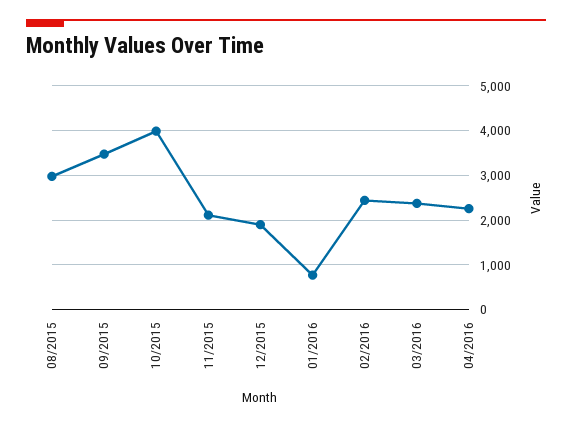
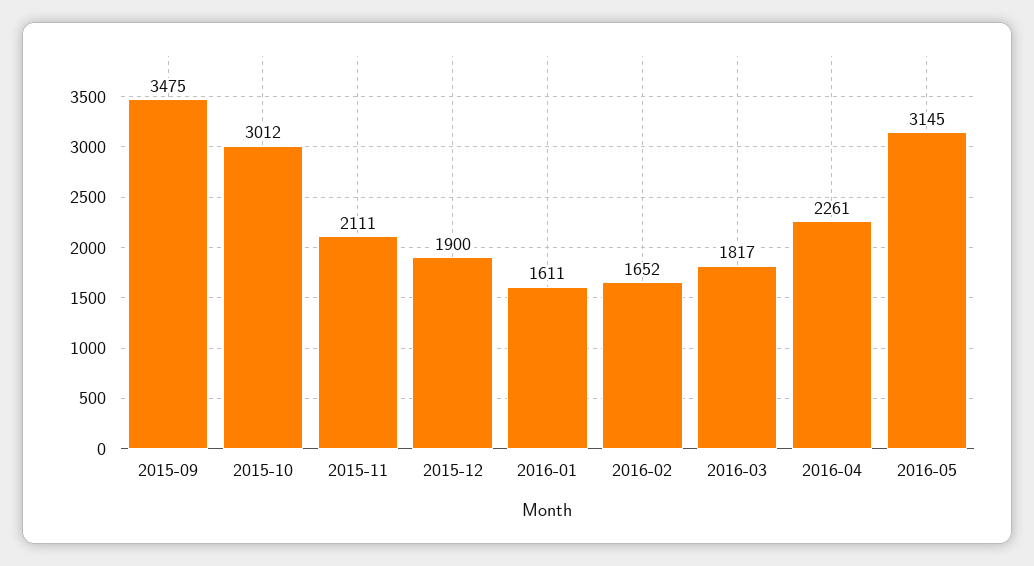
08/2015: 3000 -> none
10/2015: 4000 -> 3012
01/2016: 800 -> 1611
02/2016: 2400 -> 1652
03/2016: 2400 -> 1817
2016-05: none -> 3145

